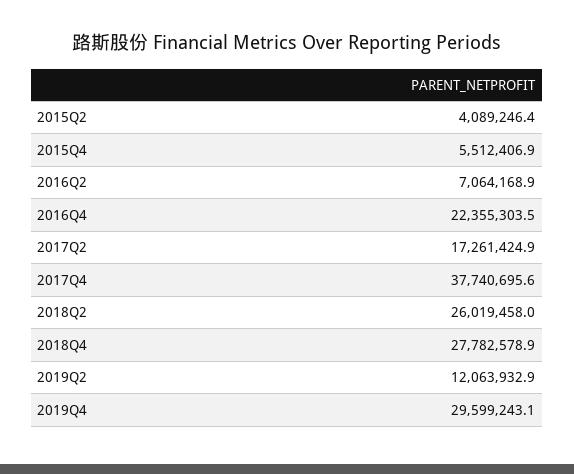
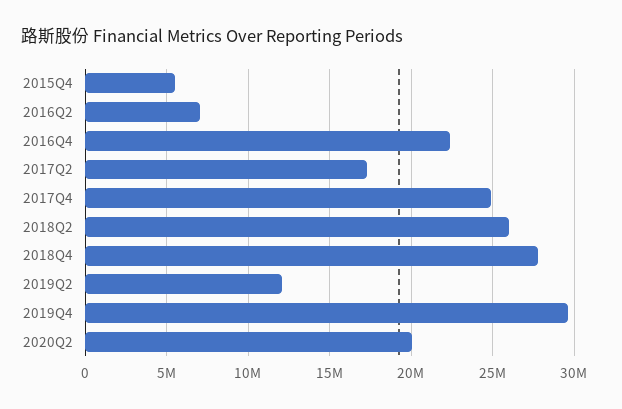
2015Q2: 4089246.4 -> none
2017Q4: 37740695.6 -> 25000000
2020Q2: none -> 20000000

